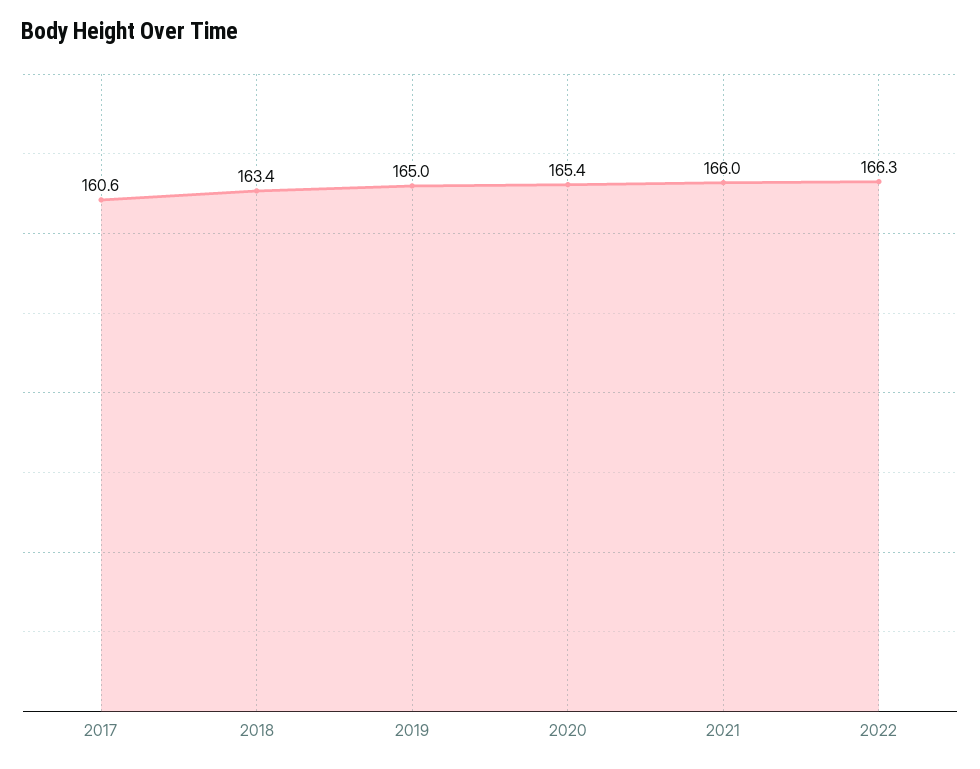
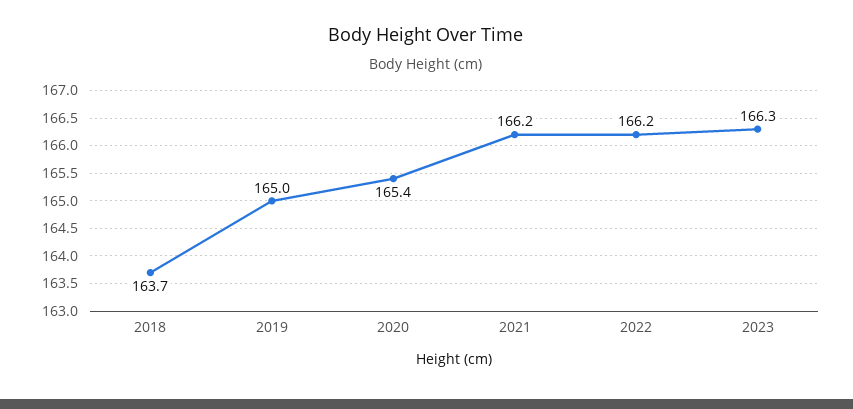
2017: 160.6 -> none
2018: 163.4 -> 163.7
2021: 166 -> 166.2
2022: 166.3 -> 166.2
2023: none -> 166.3

